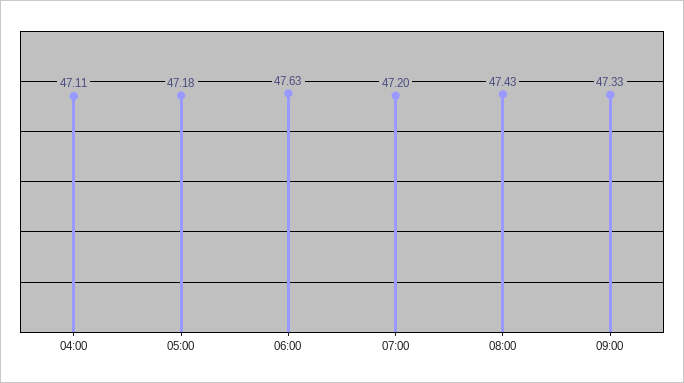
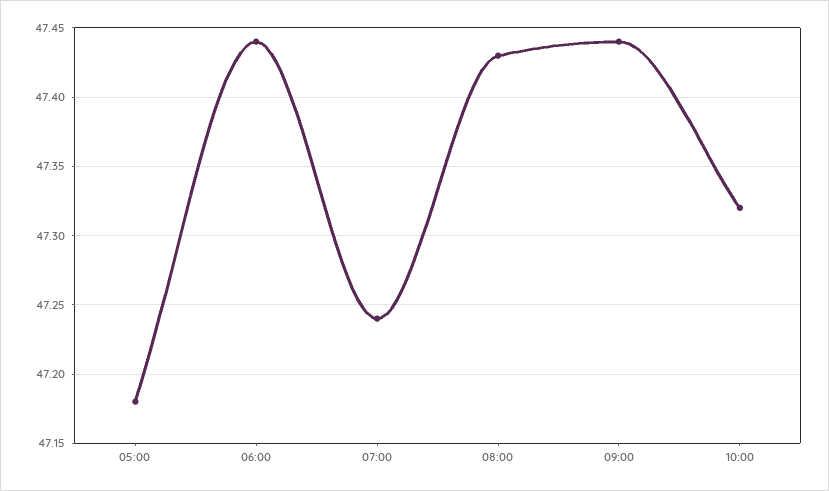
04:00: 47.11 -> none
06:00: 47.63 -> 47.44
07:00: 47.2 -> 47.24
09:00: 47.33 -> 47.44
10:00: none -> 47.32

